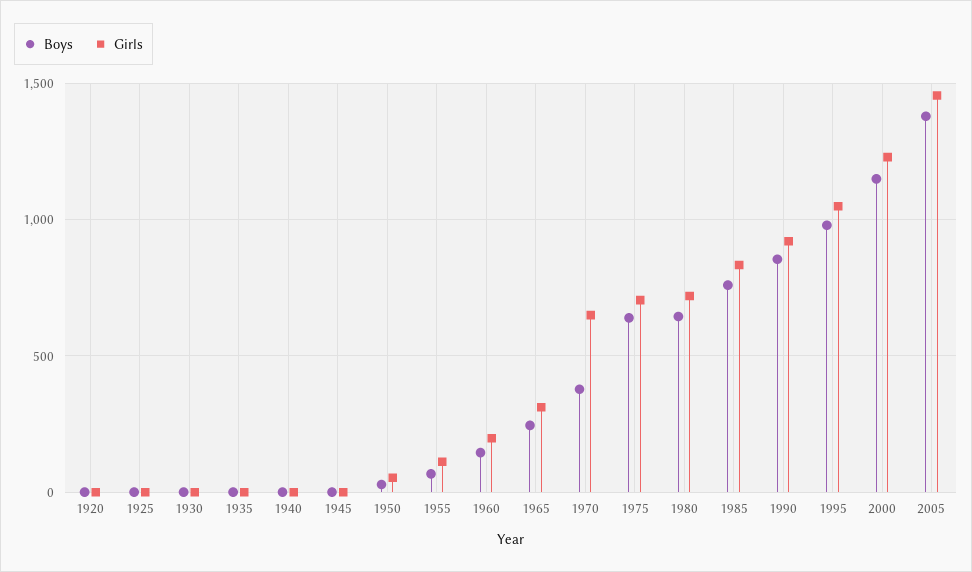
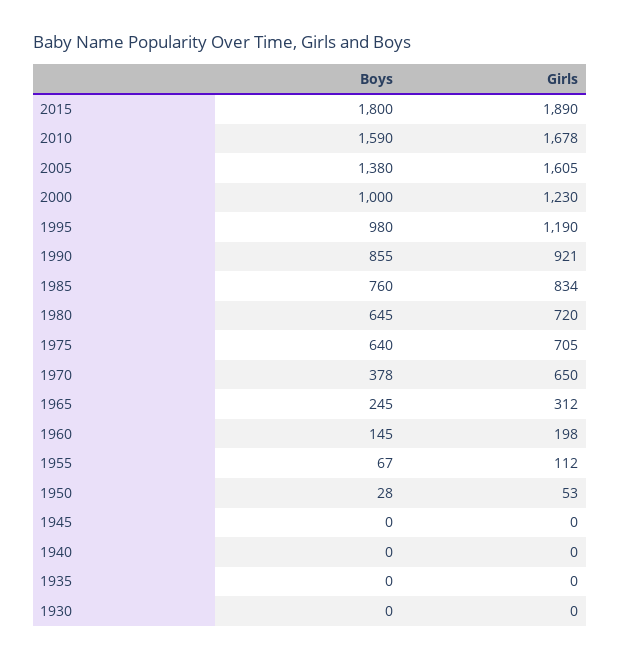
Boys, 1920: 0 -> none
Girls, 1920: 0 -> none
Boys, 1925: 0 -> none
Girls, 1925: 0 -> none
Girls, 1995: 1050 -> 1190
Boys, 2000: 1150 -> 1000
Girls, 2005: 1450 -> 1605
Boys, 2015: none -> 1800
Girls, 2015: none -> 1890
Boys, 2010: none -> 1590
Girls, 2010: none -> 1678

